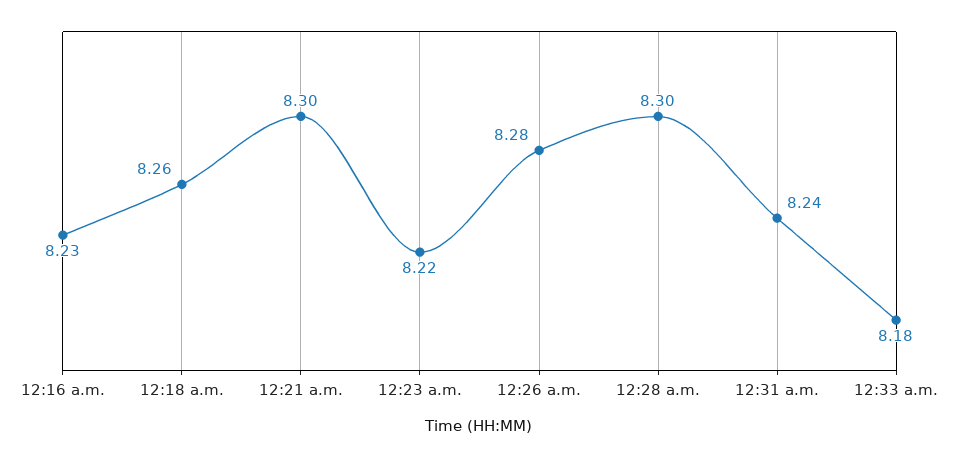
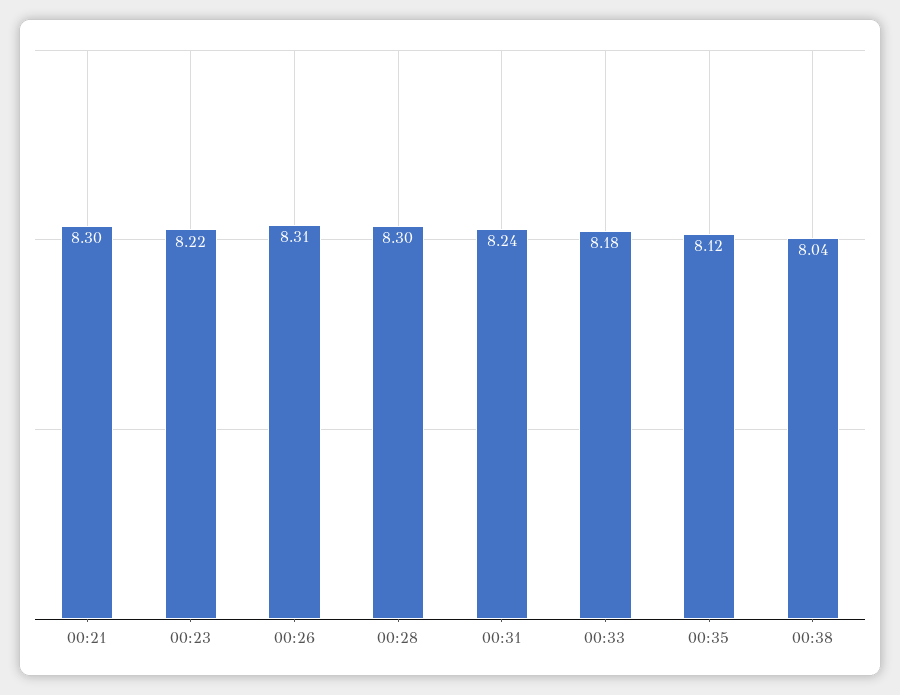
12:16 a.m.: 8.23 -> none
12:18 a.m.: 8.26 -> none
12:26 a.m.: 8.28 -> 8.31
00:35: none -> 8.12
00:38: none -> 8.04

